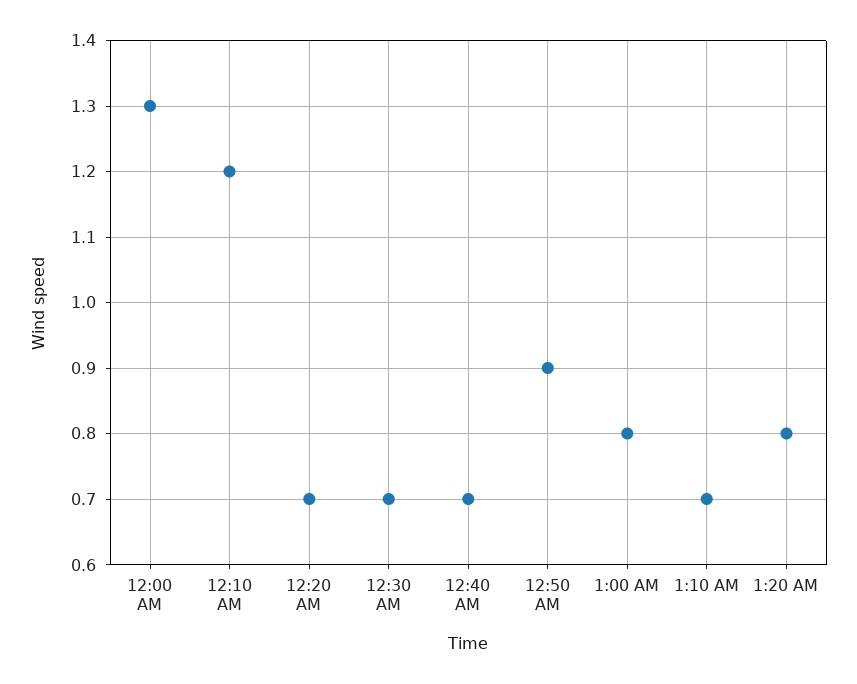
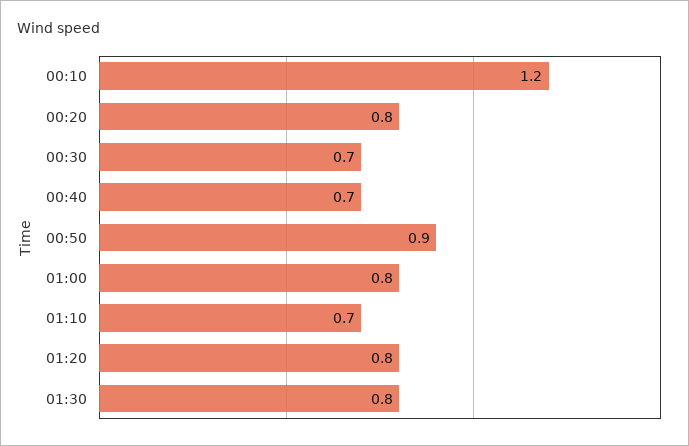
12:00 AM: 1.3 -> none
12:20 AM: 0.7 -> 0.8
01:30: none -> 0.8

